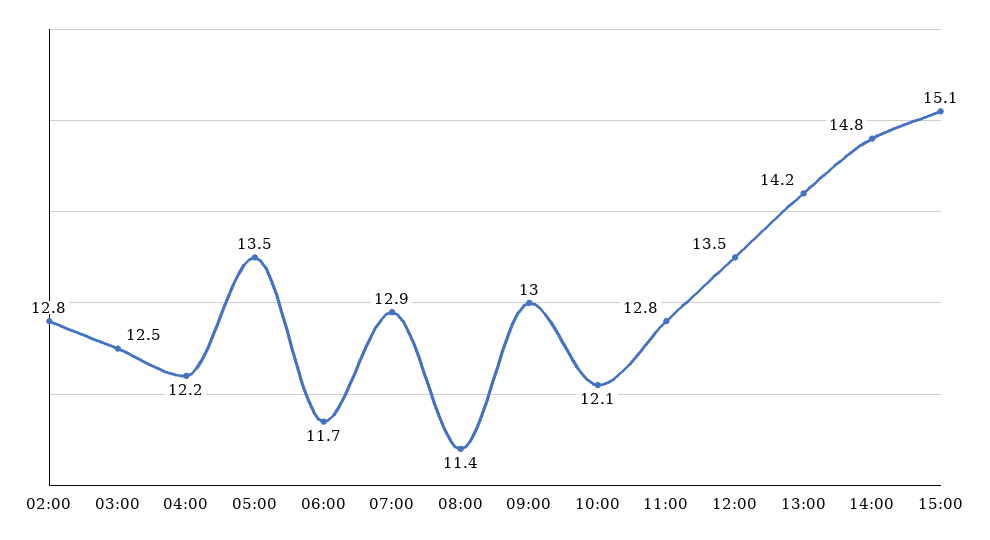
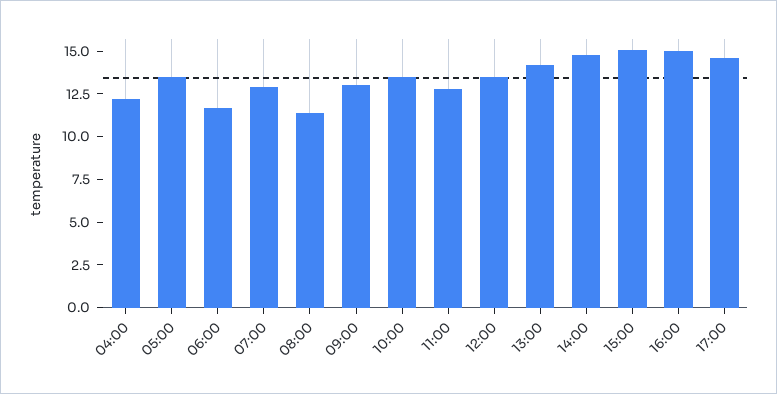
02:00: 12.8 -> none
03:00: 12.5 -> none
10:00: 12.1 -> 13.5
16:00: none -> 15
17:00: none -> 14.5

